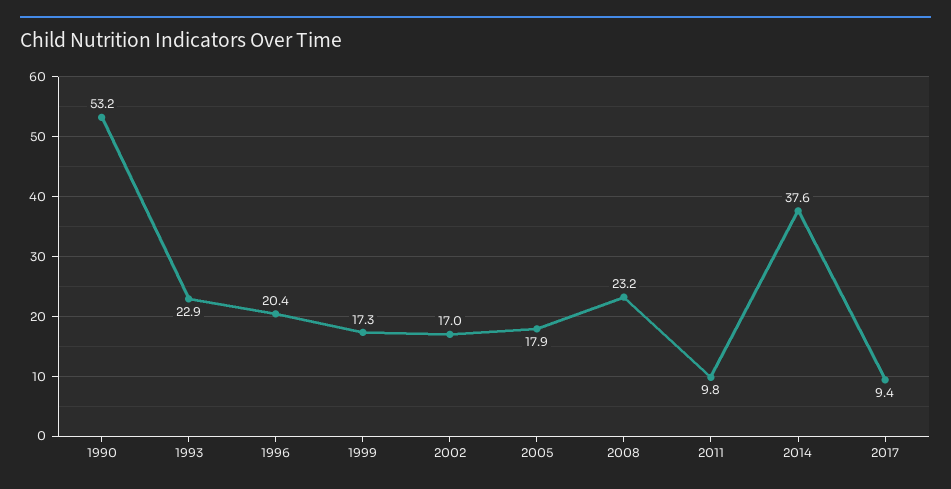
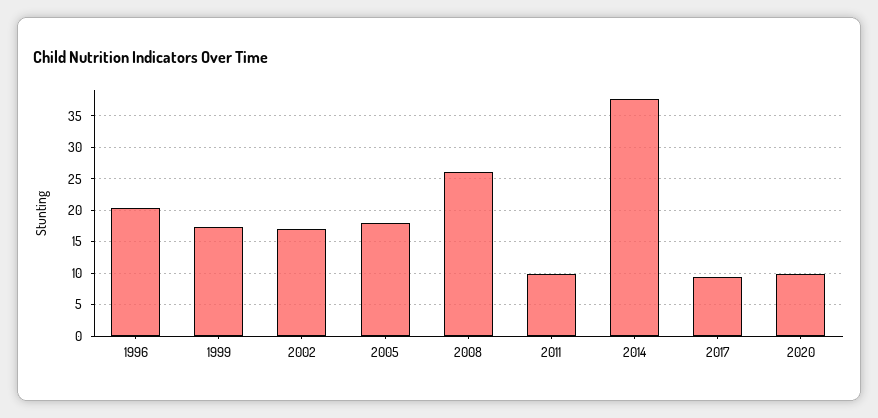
1990: 53.2 -> none
1993: 22.9 -> none
2008: 23.2 -> 26
2020: none -> 10

